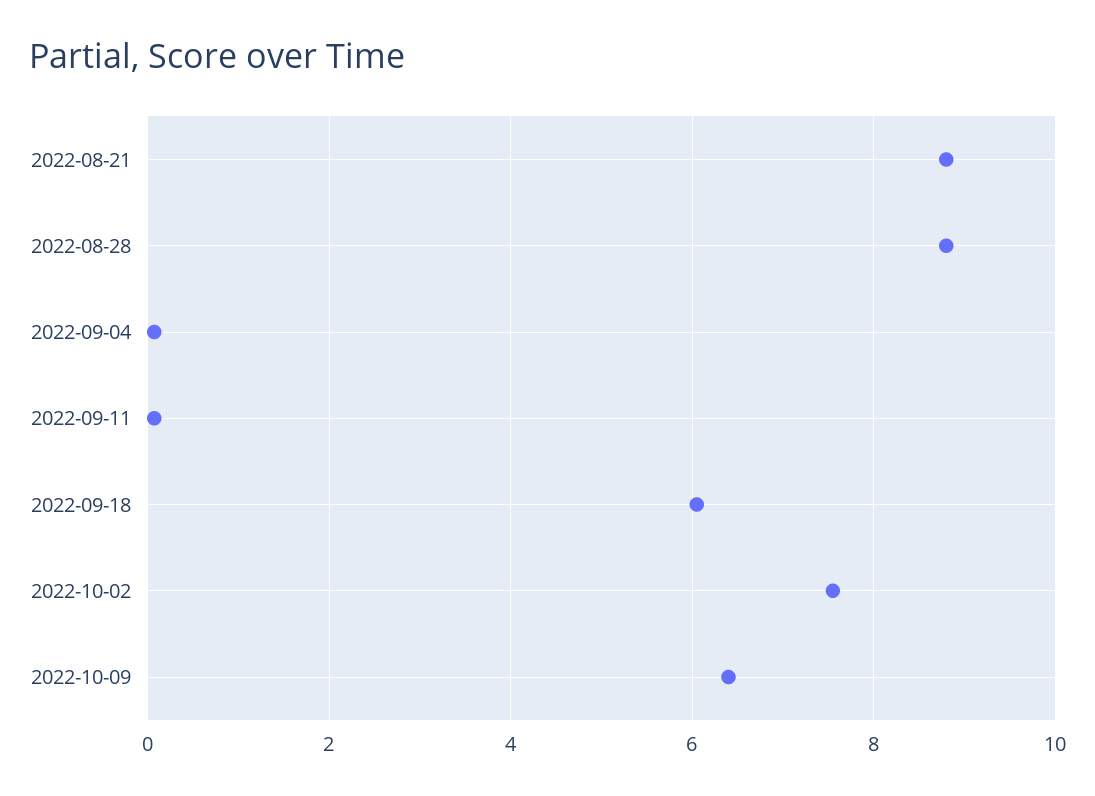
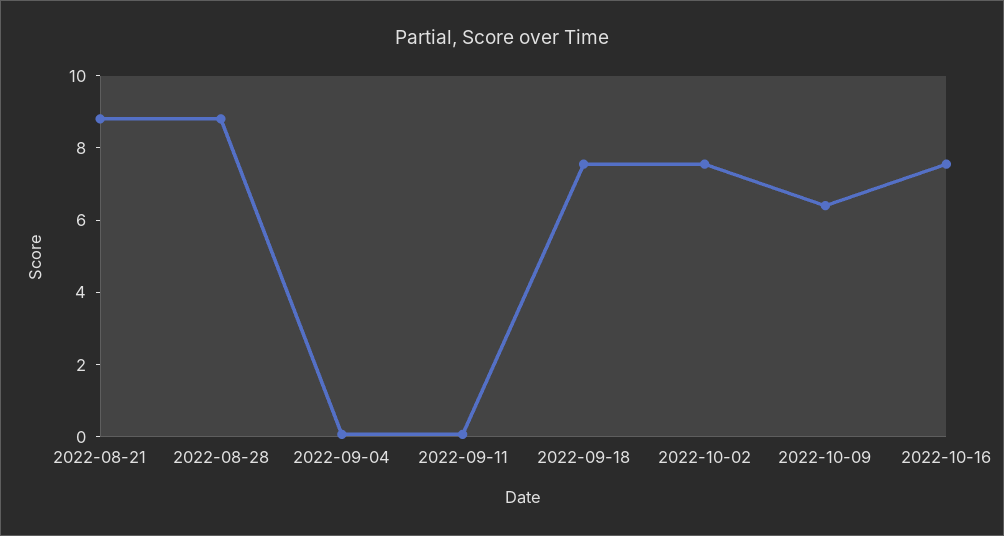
2022-09-18: 6 -> 7.5
2022-10-16: none -> 7.5

